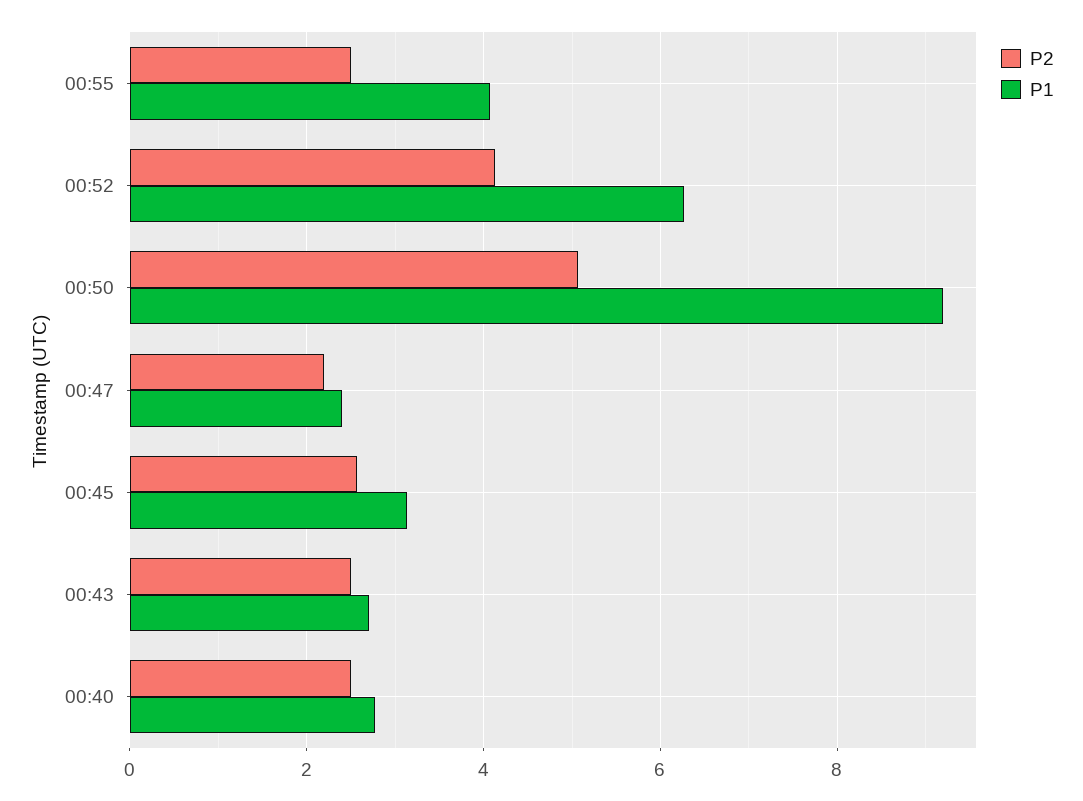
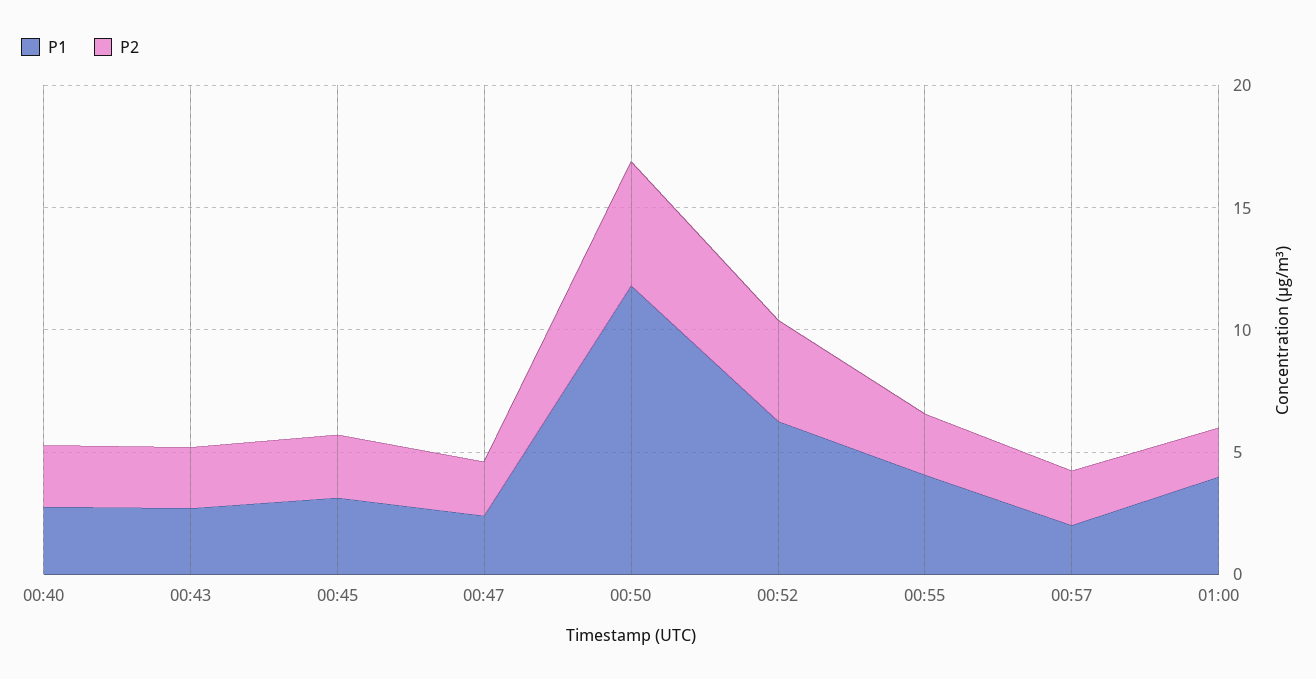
P1, 00:50: 9.2 -> 12
P1, 00:57: none -> 2
P2, 00:57: none -> 2
P1, 01:00: none -> 4
P2, 01:00: none -> 2

